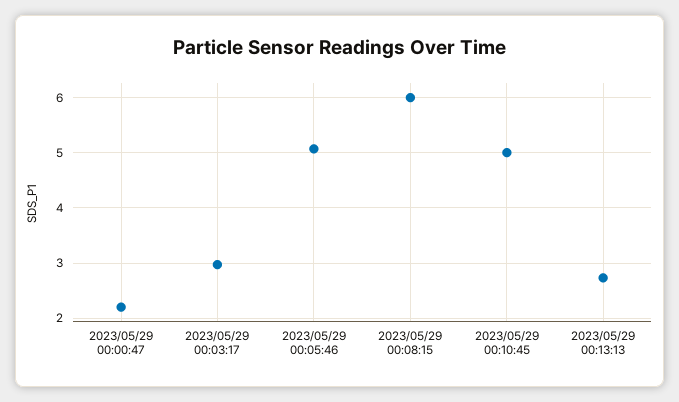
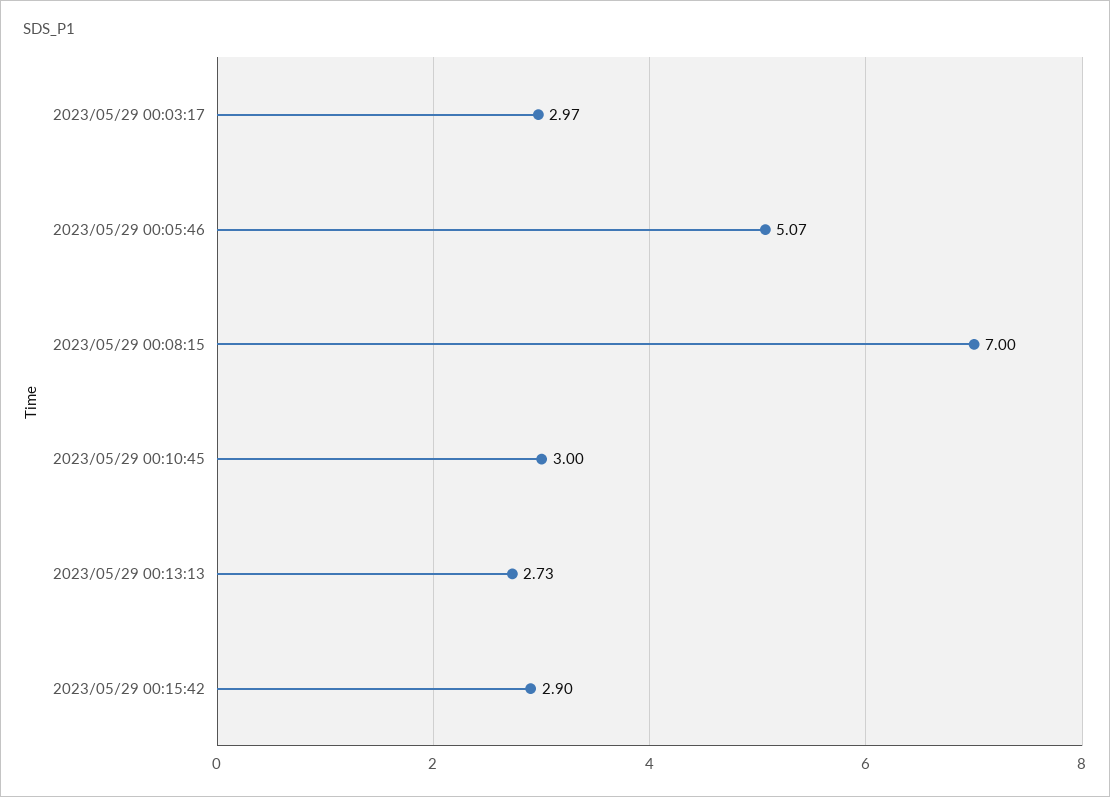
2023/05/29 00:00:47: 2.2 -> none
2023/05/29 00:08:15: 6 -> 7
2023/05/29 00:10:45: 5 -> 3
2023/05/29 00:15:42: none -> 2.9

